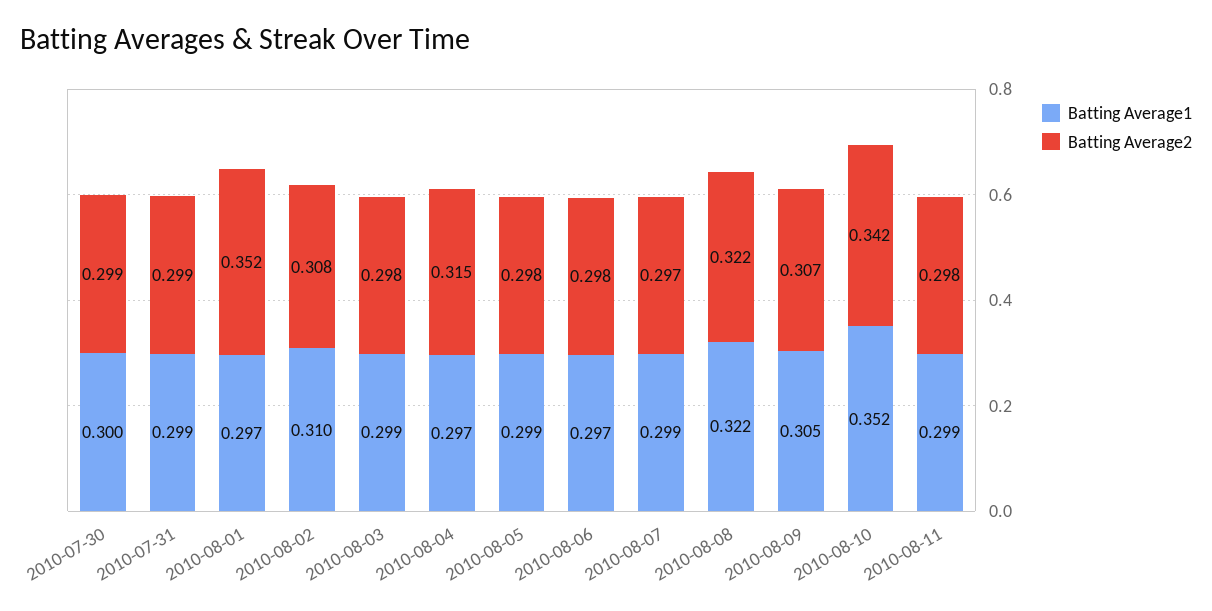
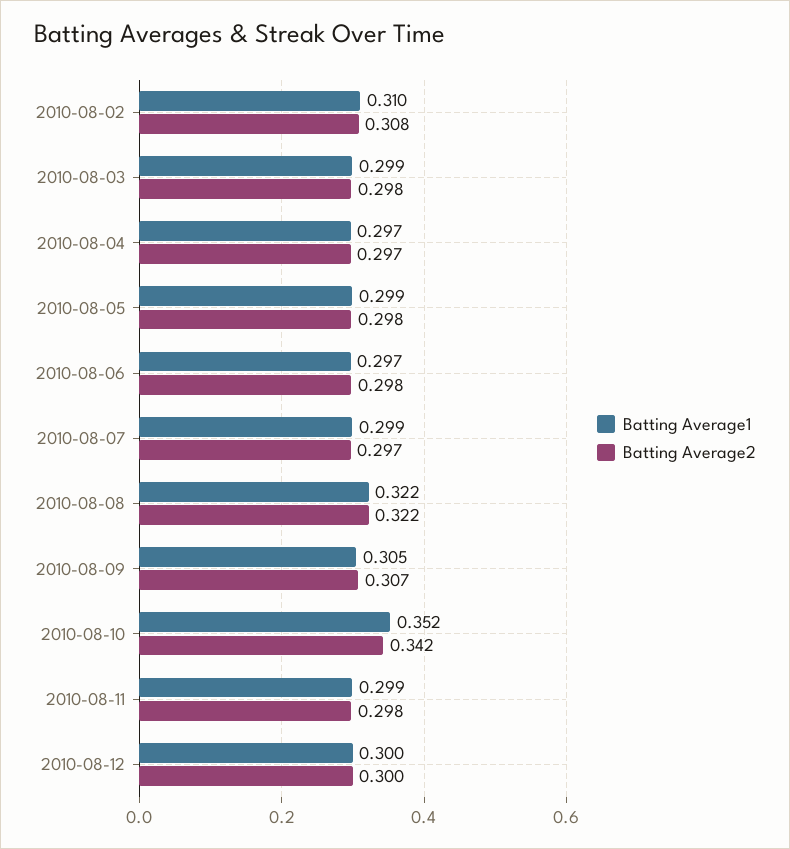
Batting Average1, 2010-07-30: 0.3 -> none
Batting Average2, 2010-07-30: 0.299 -> none
Batting Average1, 2010-07-31: 0.299 -> none
Batting Average2, 2010-07-31: 0.299 -> none
Batting Average1, 2010-08-01: 0.297 -> none
Batting Average2, 2010-08-01: 0.352 -> none
Batting Average2, 2010-08-04: 0.315 -> 0.297
Batting Average1, 2010-08-12: none -> 0.3
Batting Average2, 2010-08-12: none -> 0.3

